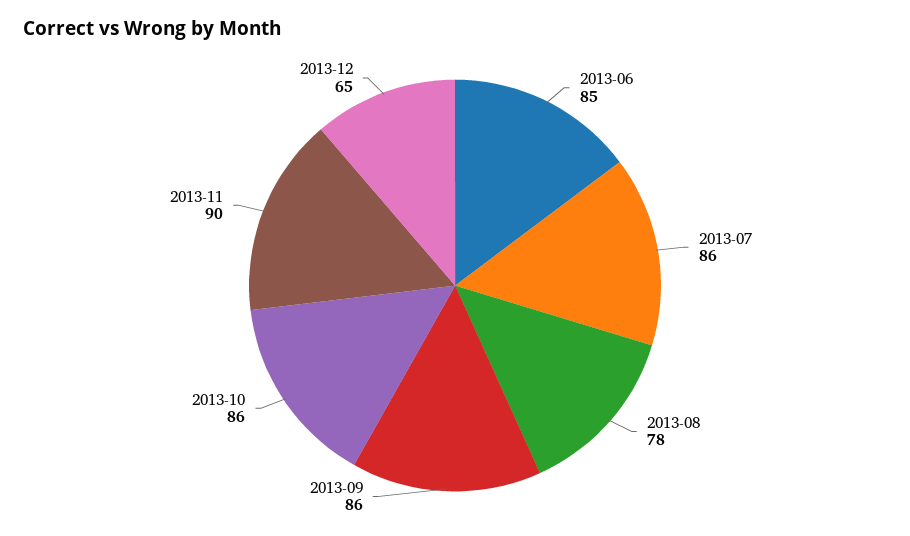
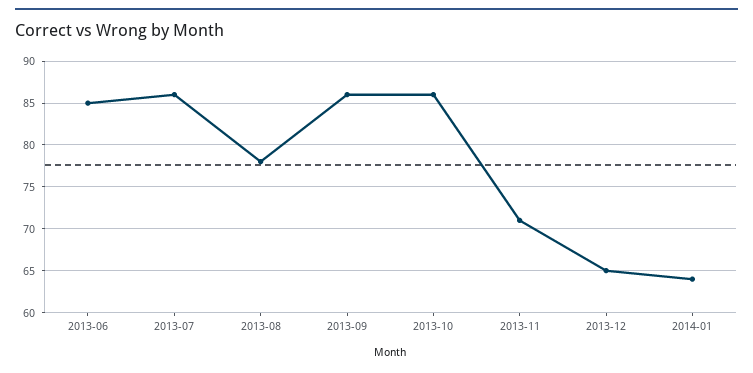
2013-11: 90 -> 71
2014-01: none -> 64

